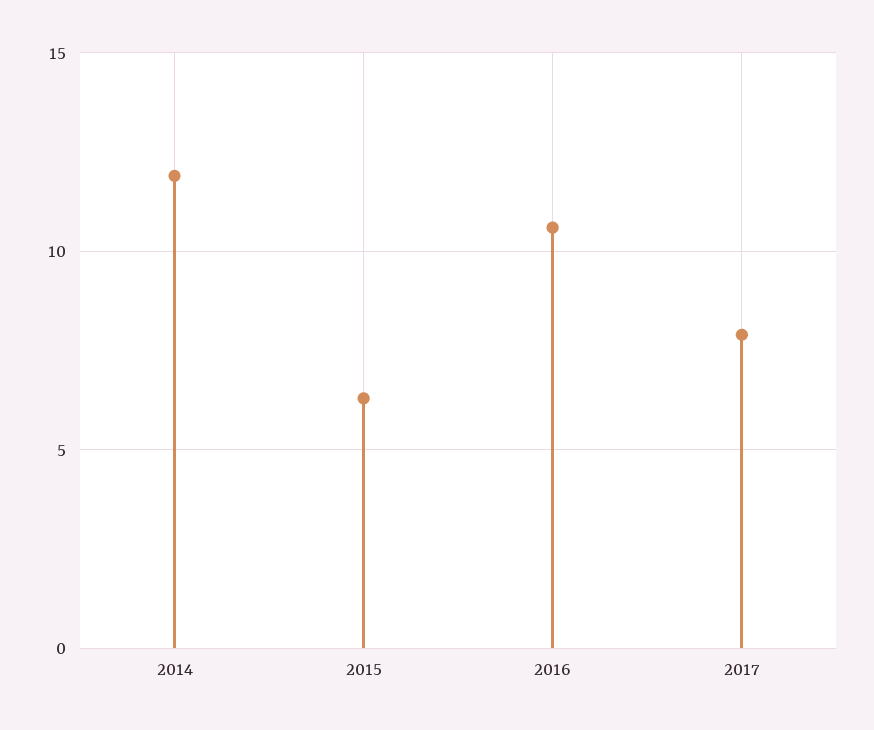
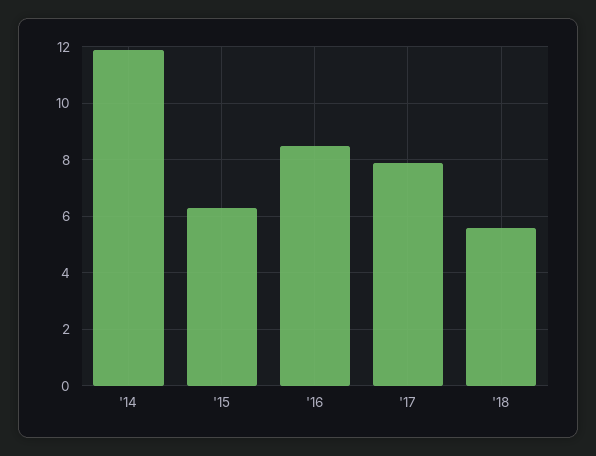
2016: 10.5 -> 8.5
'18: none -> 5.5

